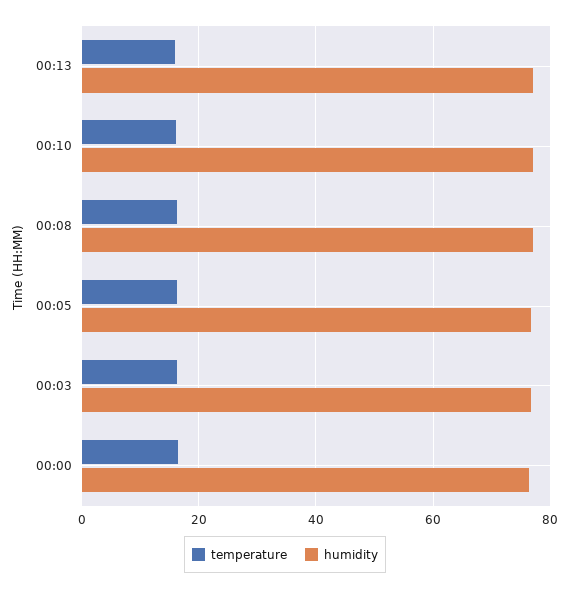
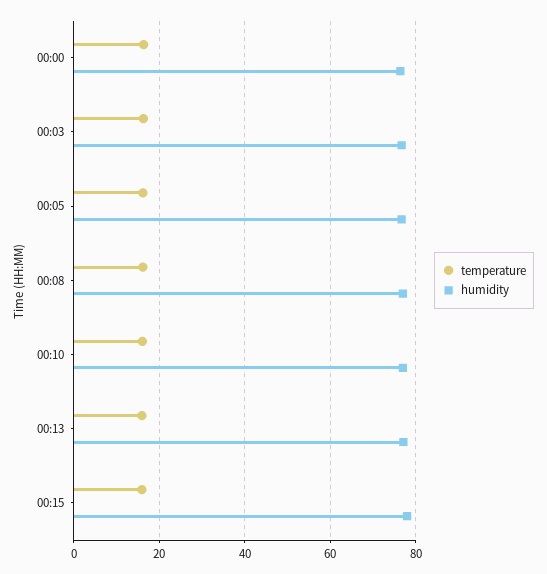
temperature, 00:15: none -> 16
humidity, 00:15: none -> 78

